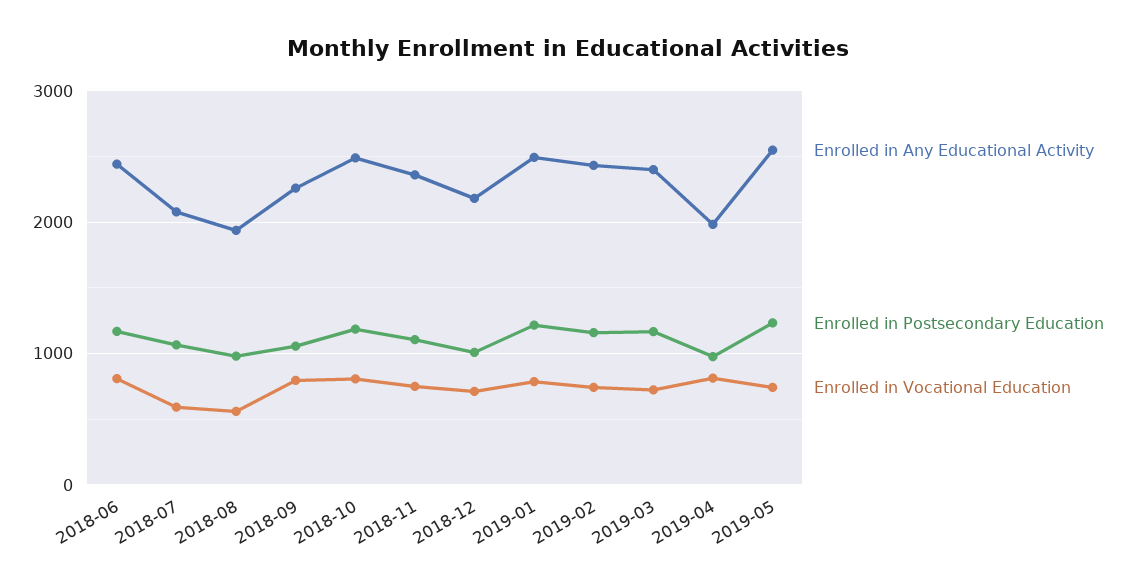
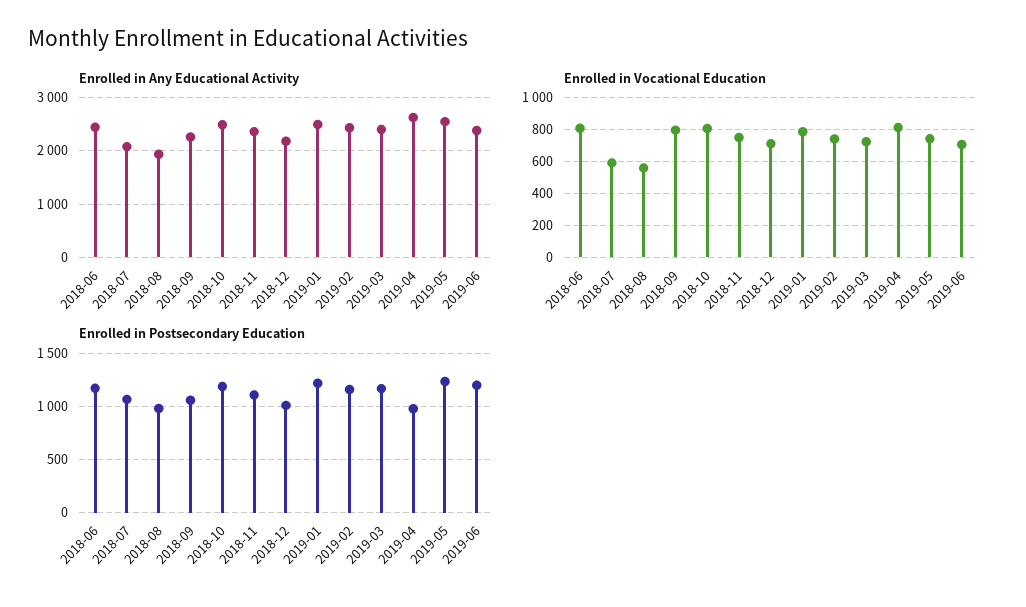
Enrolled in Any Educational Activity, 2019-04: 2000 -> 2600
Enrolled in Any Educational Activity, 2019-06: none -> 2400
Enrolled in Vocational Education, 2019-06: none -> 700
Enrolled in Postsecondary Education, 2019-06: none -> 1200

